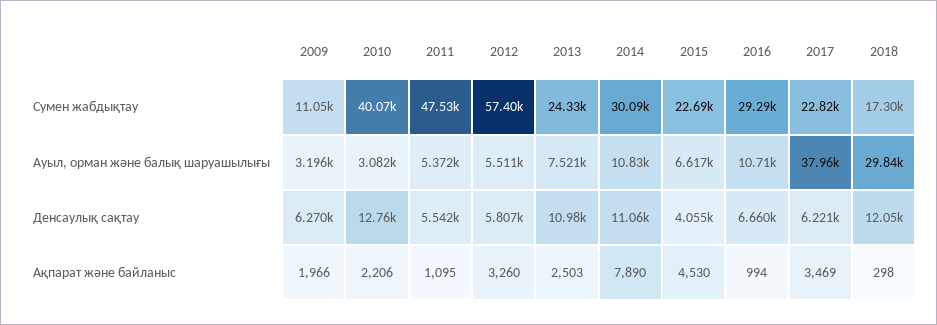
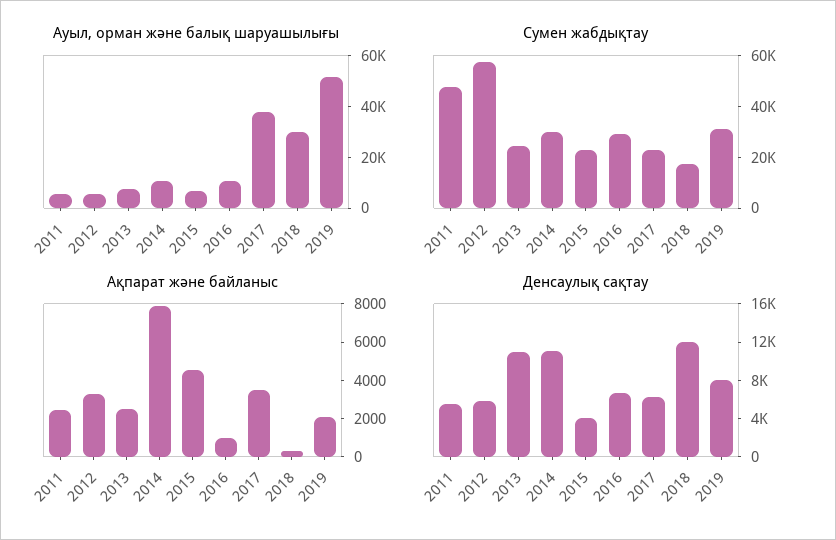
Сумен жабдықтау, 2009: 11050 -> none
Сумен жабдықтау, 2010: 40070 -> none
Ауыл, орман және балық шаруашылығы, 2009: 3196 -> none
Ауыл, орман және балық шаруашылығы, 2010: 3082 -> none
Денсаулық сақтау, 2009: 6270 -> none
Денсаулық сақтау, 2010: 12760 -> none
Ақпарат және байланыс, 2009: 1966 -> none
Ақпарат және байланыс, 2010: 2206 -> none
Ақпарат және байланыс, 2011: 1095 -> 2500
Ауыл, орман және балық шаруашылығы, 2019: none -> 50000
Сумен жабдықтау, 2019: none -> 30000
Ақпарат және байланыс, 2019: none -> 2000
Денсаулық сақтау, 2019: none -> 8000

